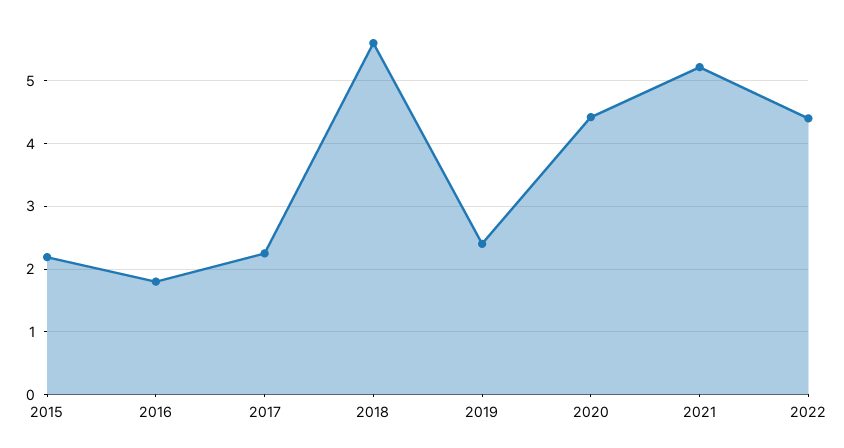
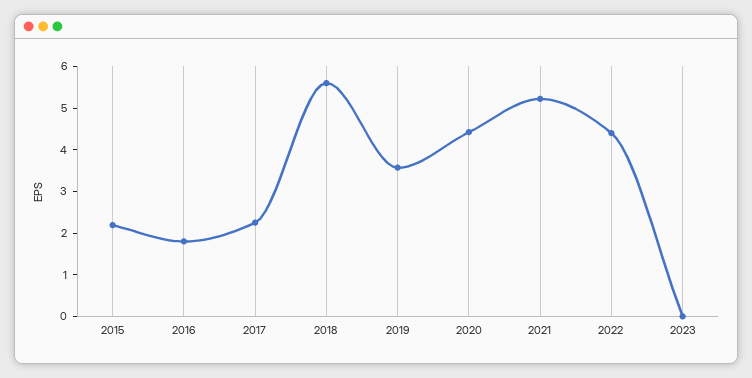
2019: 2.4 -> 3.6
2023: none -> 0

